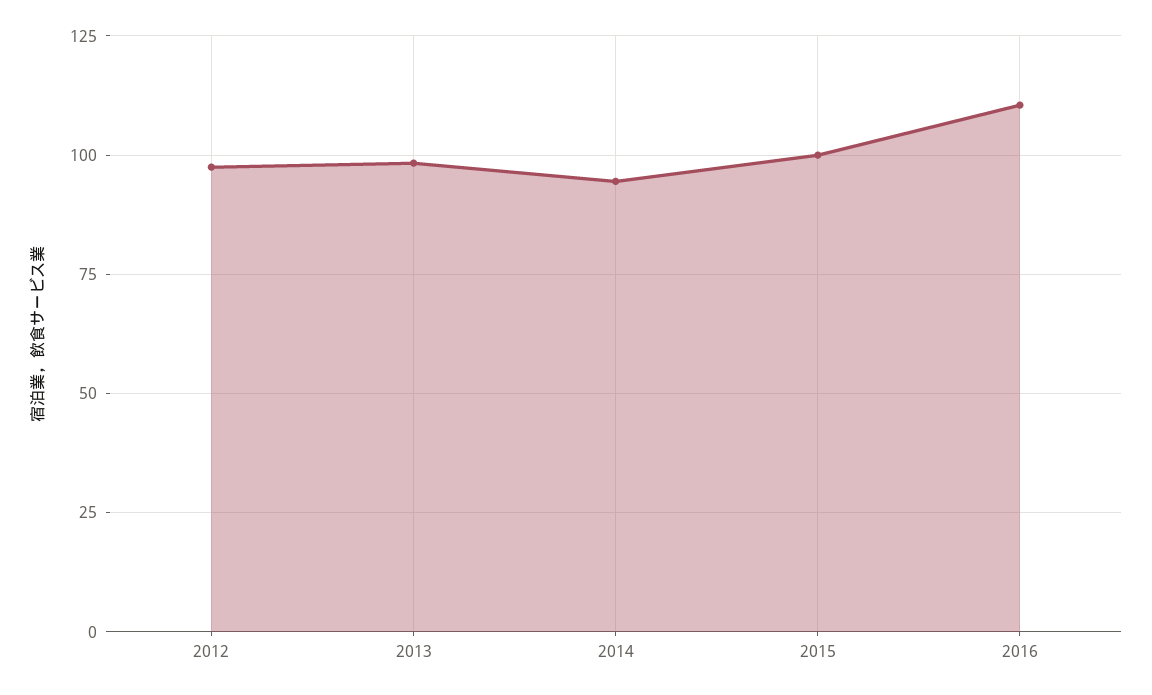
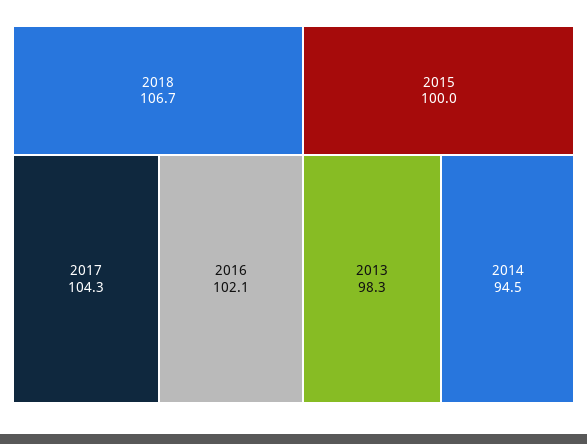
2012: 97.5 -> none
2016: 110 -> 102.1
2018: none -> 106.7
2017: none -> 104.3

